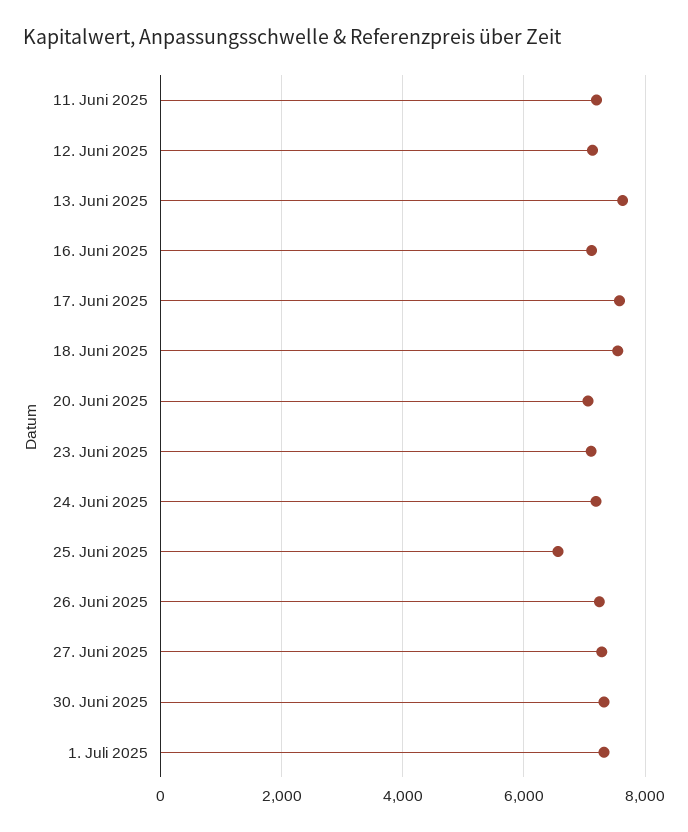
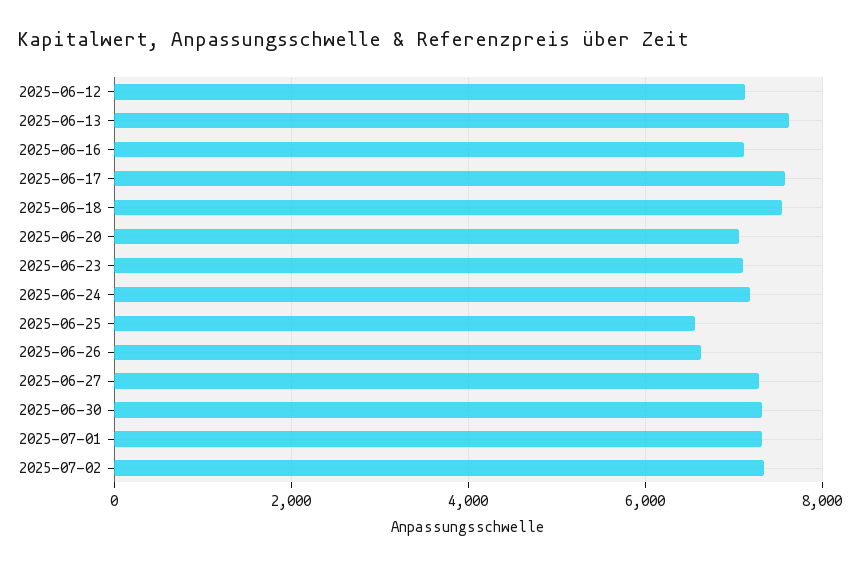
11. Juni 2025: 7200 -> none
26. Juni 2025: 7200 -> 6600
2025-07-02: none -> 7400

